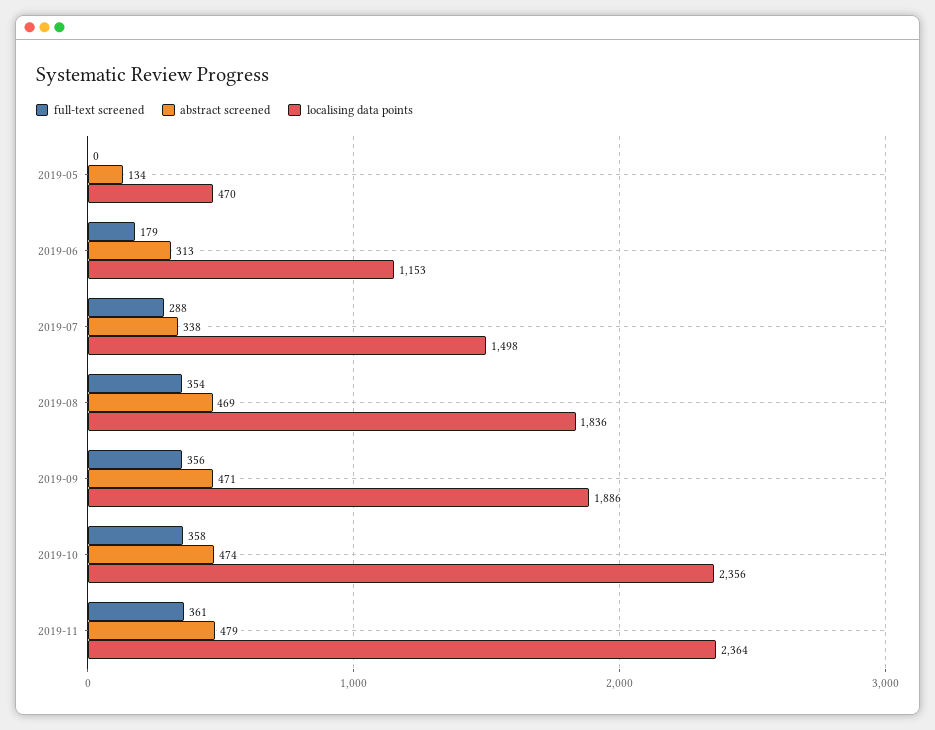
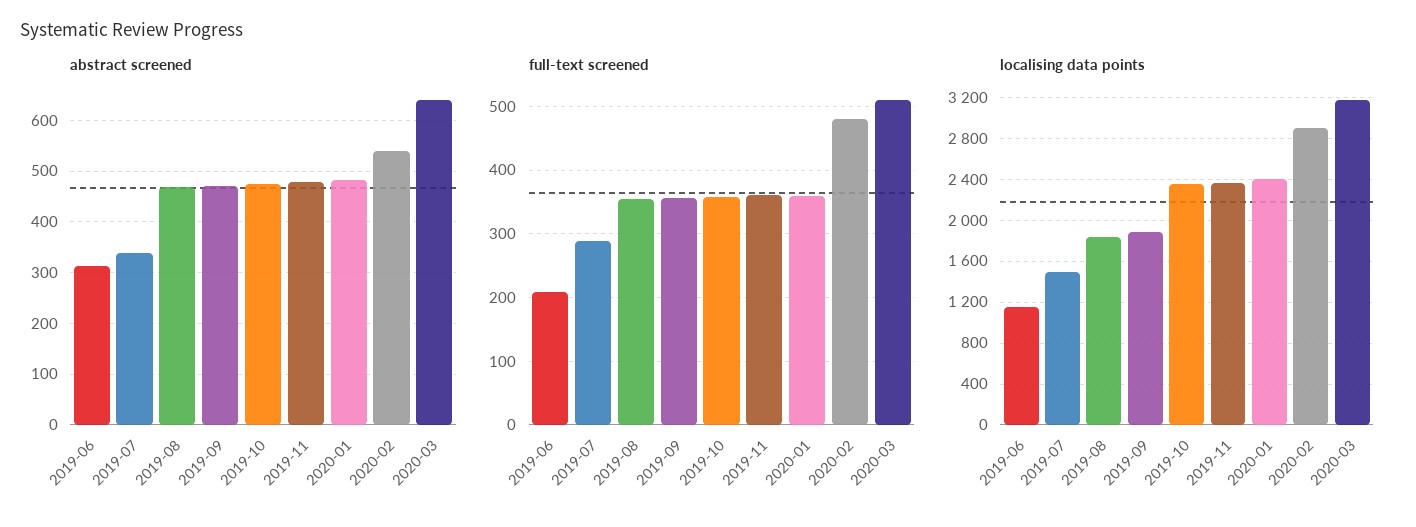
full-text screened, 2019-05: 0 -> none
abstract screened, 2019-05: 134 -> none
localising data points, 2019-05: 470 -> none
full-text screened, 2019-06: 179 -> 210
abstract screened, 2020-01: none -> 480
abstract screened, 2020-02: none -> 540
abstract screened, 2020-03: none -> 640
full-text screened, 2020-01: none -> 360
full-text screened, 2020-02: none -> 480
full-text screened, 2020-03: none -> 510
localising data points, 2020-01: none -> 2400
localising data points, 2020-02: none -> 2900
localising data points, 2020-03: none -> 3200

